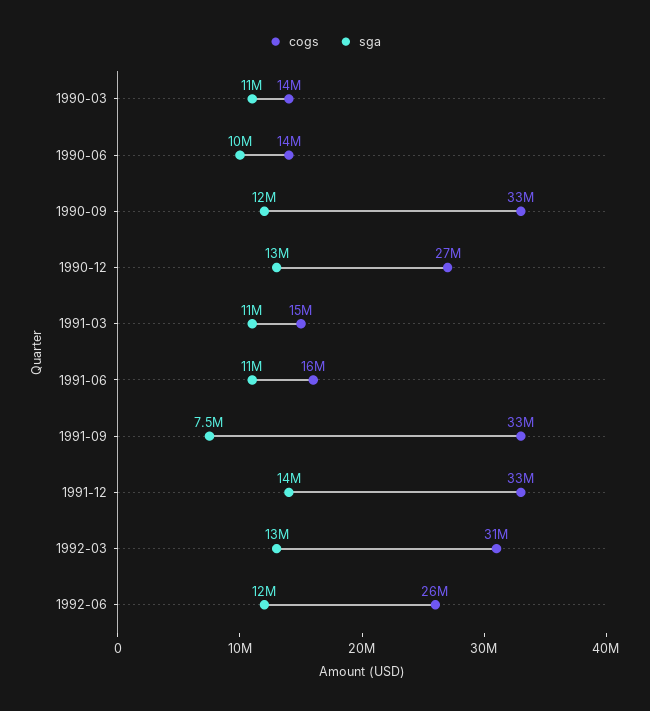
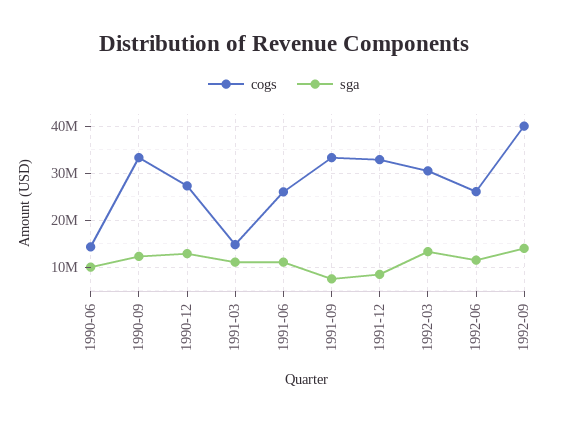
cogs, 1990-03: 14000000 -> none
sga, 1990-03: 11000000 -> none
cogs, 1991-06: 16000000 -> 26000000
sga, 1991-12: 14000000 -> 8000000
cogs, 1992-09: none -> 40000000
sga, 1992-09: none -> 14000000

